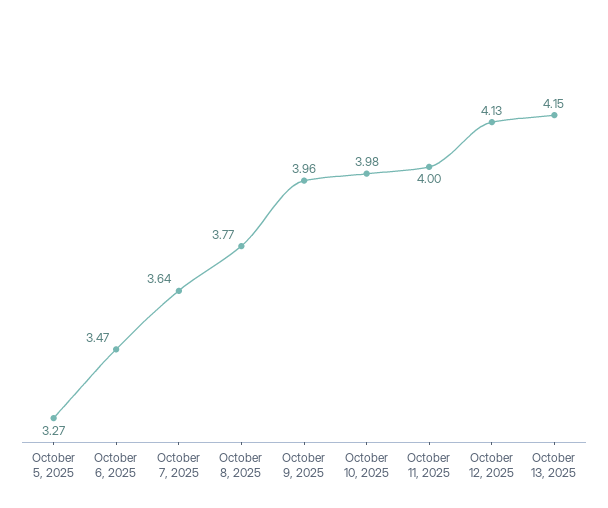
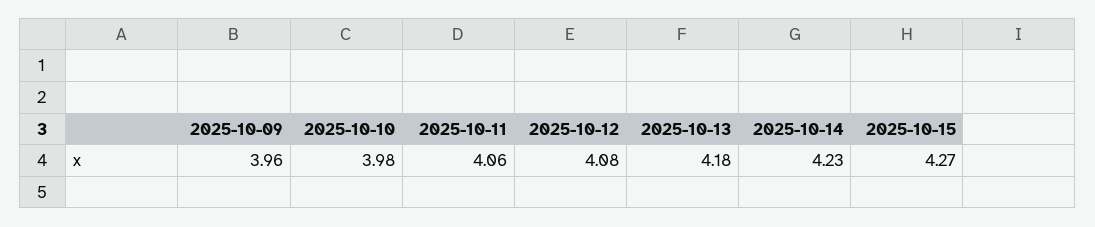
October 5, 2025: 3.27 -> none
October 6, 2025: 3.47 -> none
October 7, 2025: 3.64 -> none
October 8, 2025: 3.77 -> none
October 11, 2025: 4 -> 4.06
October 12, 2025: 4.13 -> 4.08
October 13, 2025: 4.15 -> 4.18
2025-10-14: none -> 4.23
2025-10-15: none -> 4.27

